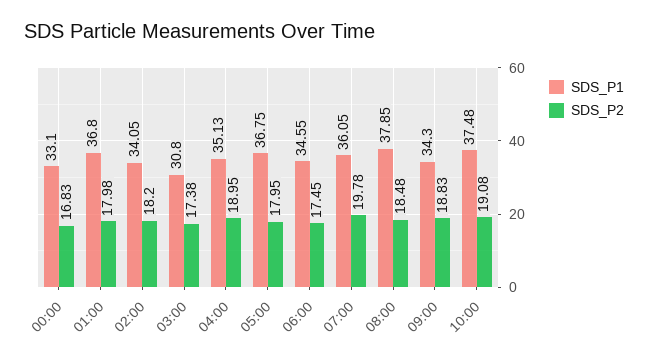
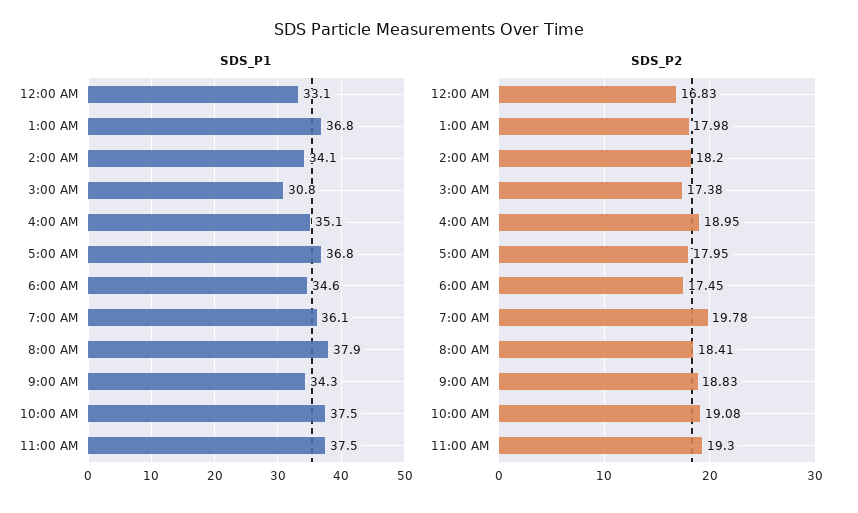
SDS_P2, 08:00: 18.48 -> 18.41
SDS_P1, 11:00 AM: none -> 37.5
SDS_P2, 11:00 AM: none -> 19.3

